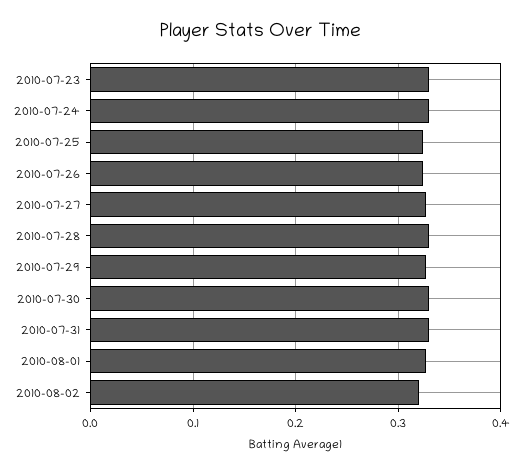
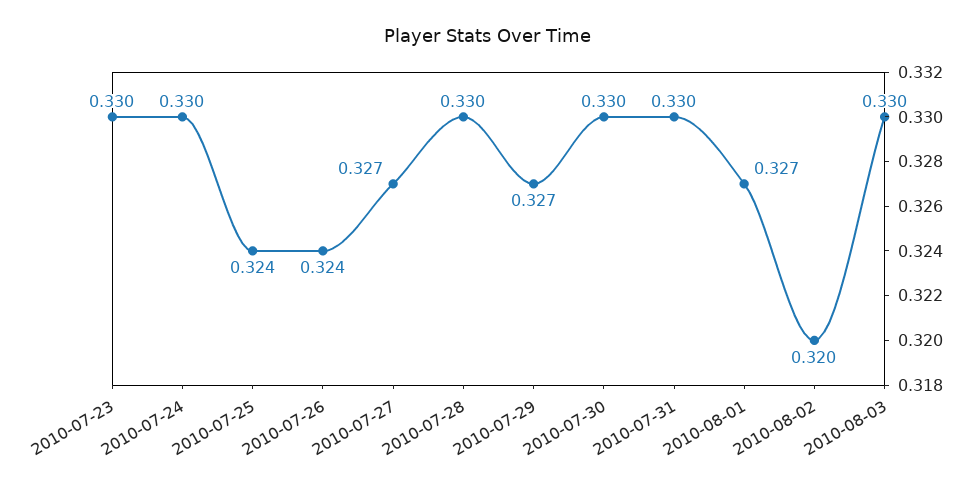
2010-08-03: none -> 0.33

